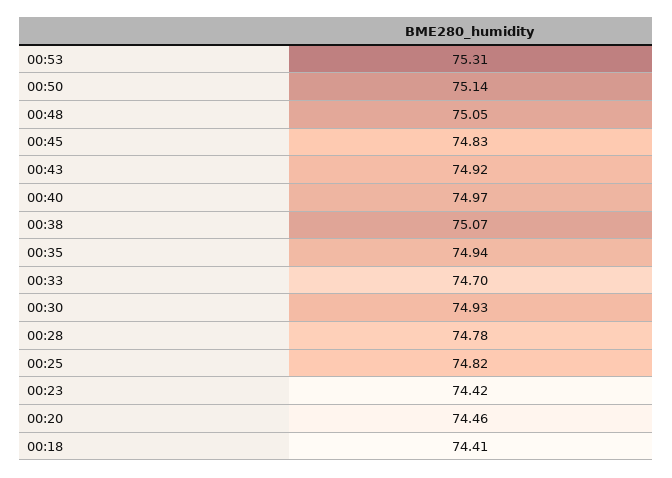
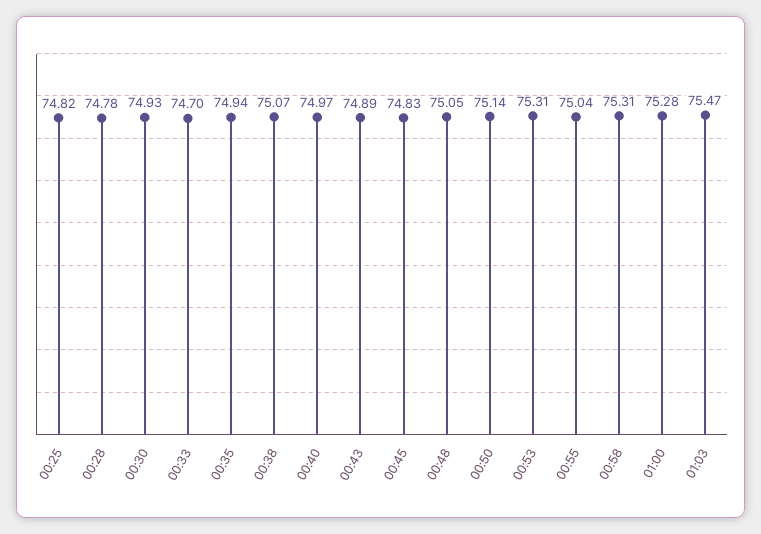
00:43: 74.92 -> 74.89
00:23: 74.42 -> none
00:20: 74.46 -> none
00:18: 74.41 -> none
00:55: none -> 75.04
00:58: none -> 75.31
01:00: none -> 75.28
01:03: none -> 75.47

